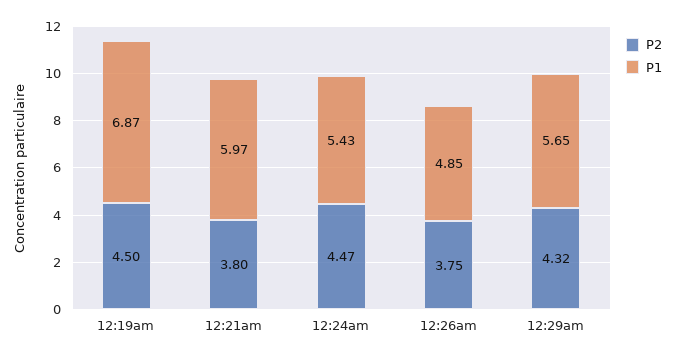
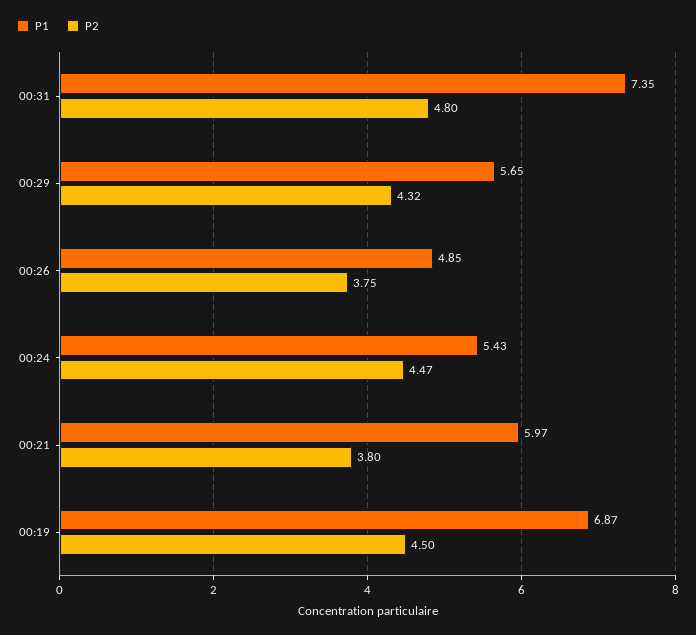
P1, 00:31: none -> 7.35
P2, 00:31: none -> 4.8

